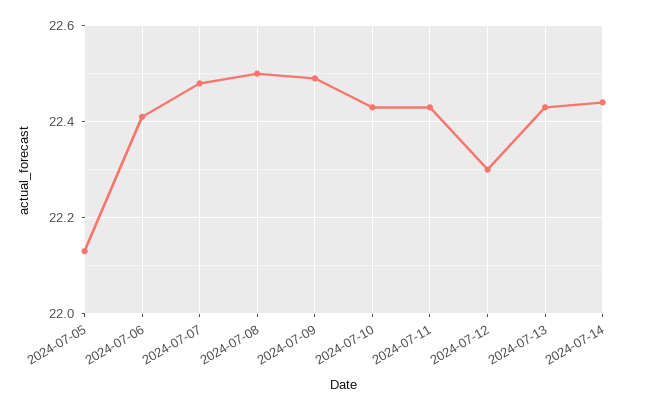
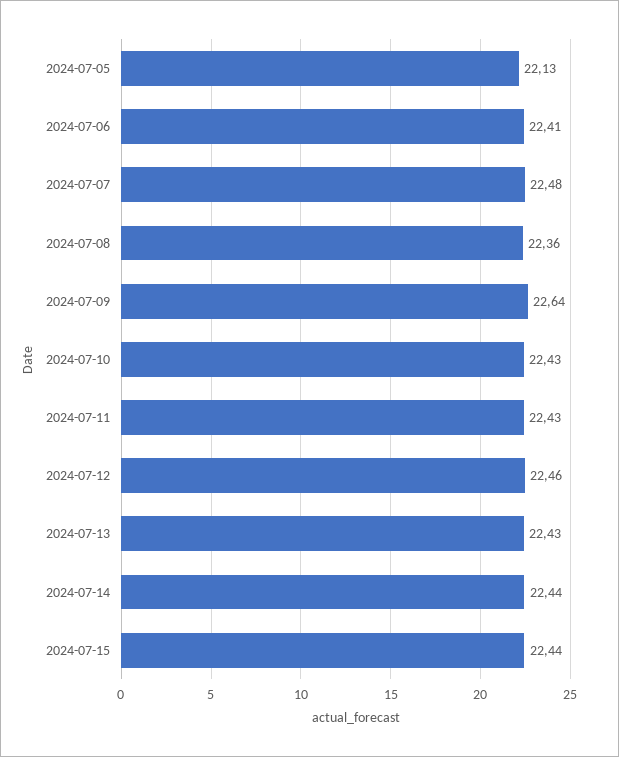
2024-07-08: 22.5 -> 22.36
2024-07-09: 22.5 -> 22.64
2024-07-12: 22.3 -> 22.46
2024-07-15: none -> 22.44

